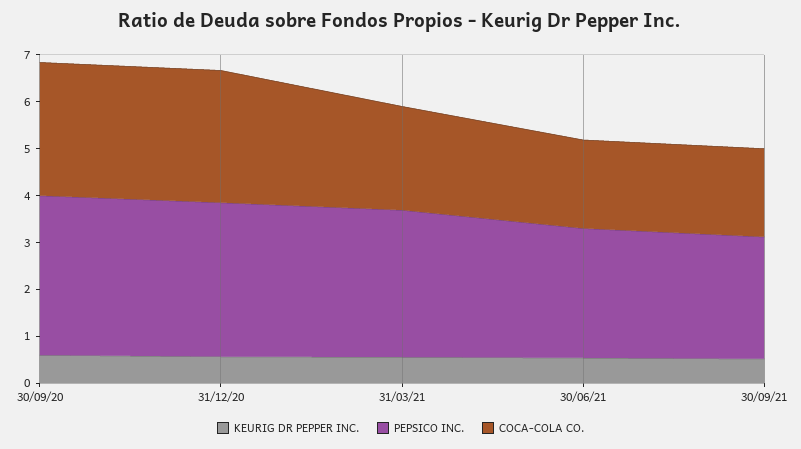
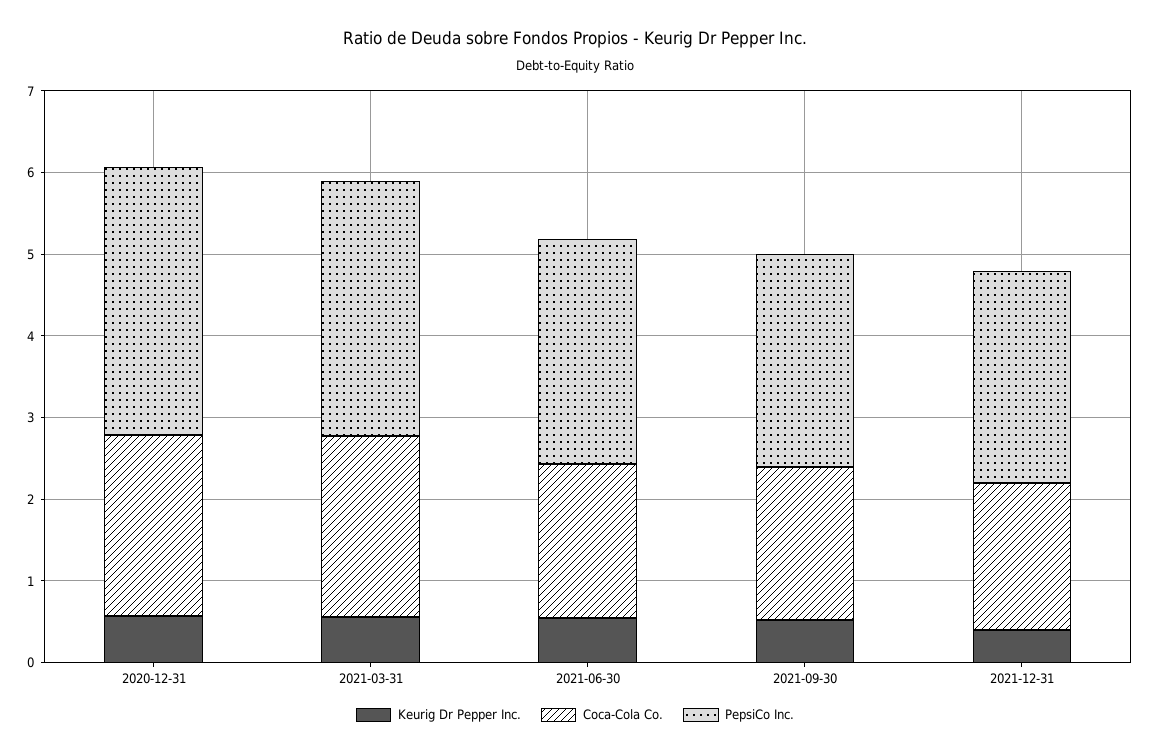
KEURIG DR PEPPER INC., 30/09/20: 0.6 -> none
PEPSICO INC., 30/09/20: 3.4 -> none
COCA-COLA CO., 30/09/20: 2.8 -> none
COCA-COLA CO., 31/12/20: 2.8 -> 2.2
KEURIG DR PEPPER INC., 2021-12-31: none -> 0.4
COCA-COLA CO., 2021-12-31: none -> 1.8
PEPSICO INC., 2021-12-31: none -> 2.6

